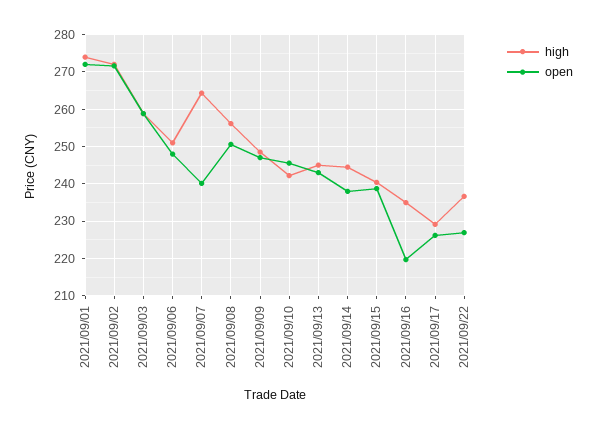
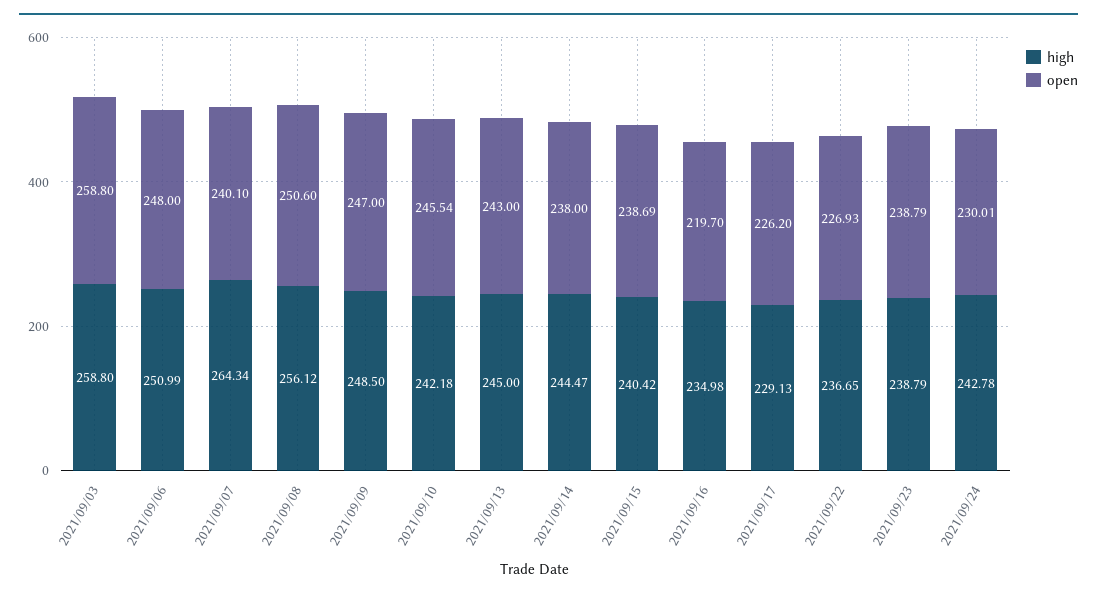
high, 2021/09/01: 274 -> none
open, 2021/09/01: 272 -> none
high, 2021/09/02: 272 -> none
open, 2021/09/02: 272 -> none
high, 2021/09/23: none -> 238.79
open, 2021/09/23: none -> 238.79
high, 2021/09/24: none -> 242.78
open, 2021/09/24: none -> 230.01

